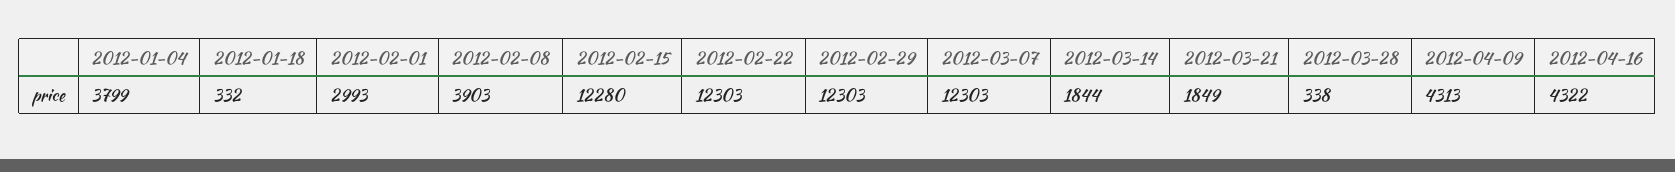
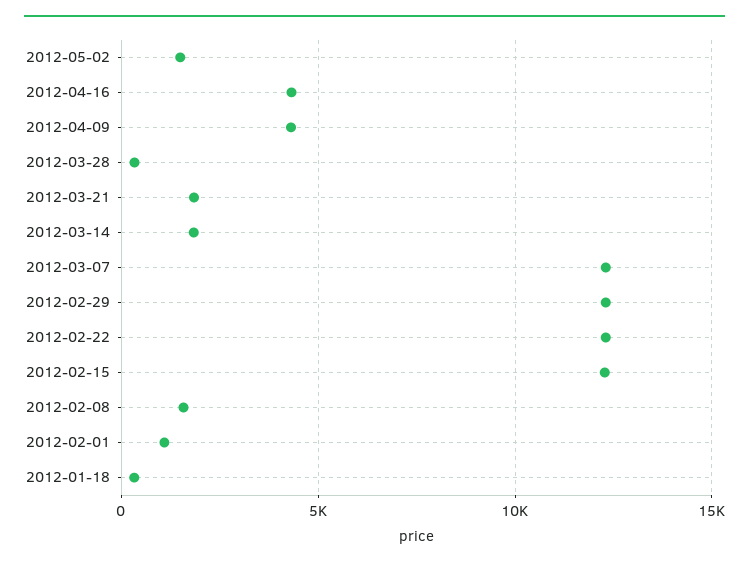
2012-01-04: 3799 -> none
2012-02-01: 2993 -> 1000
2012-02-08: 3903 -> 1500
2012-05-02: none -> 1500

